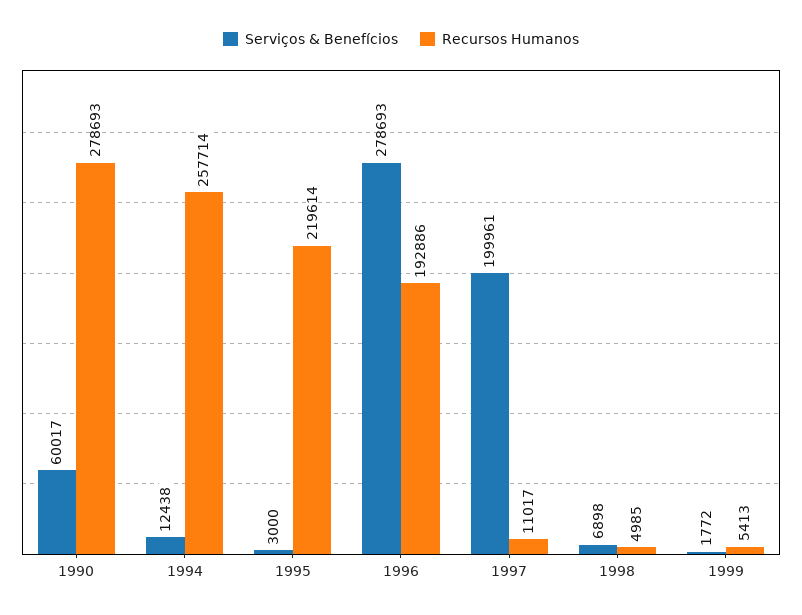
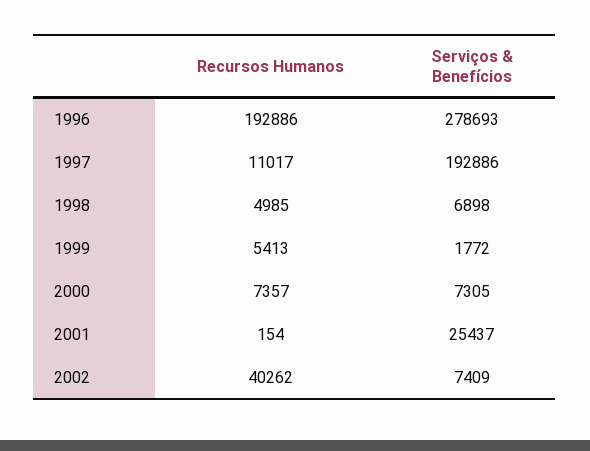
Serviços & Benefícios, 1990: 60017 -> none
Recursos Humanos, 1990: 278693 -> none
Serviços & Benefícios, 1994: 12438 -> none
Recursos Humanos, 1994: 257714 -> none
Serviços & Benefícios, 1995: 3000 -> none
Recursos Humanos, 1995: 219614 -> none
Serviços & Benefícios, 1997: 199961 -> 192886
Recursos Humanos, 2000: none -> 7357
Serviços & Benefícios, 2000: none -> 7305
Recursos Humanos, 2001: none -> 154
Serviços & Benefícios, 2001: none -> 25437
Recursos Humanos, 2002: none -> 40262
Serviços & Benefícios, 2002: none -> 7409

